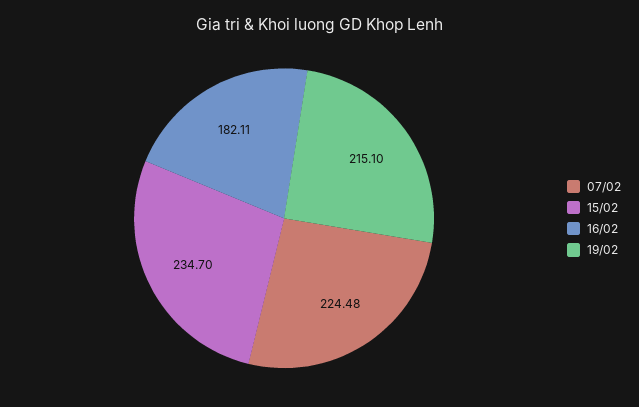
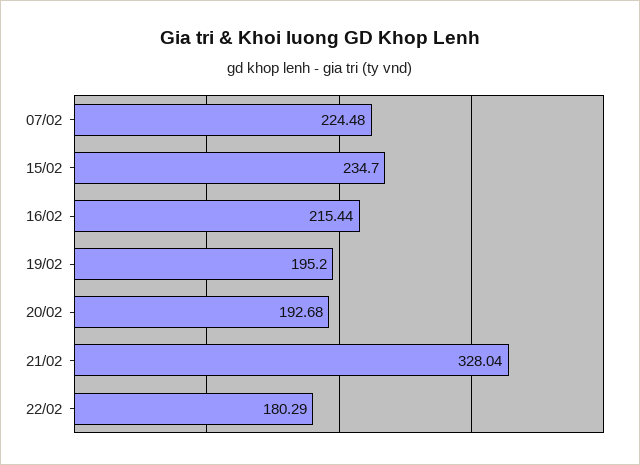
16/02: 182.11 -> 215.44
19/02: 215.1 -> 195.2
20/02: none -> 192.68
21/02: none -> 328.04
22/02: none -> 180.29

